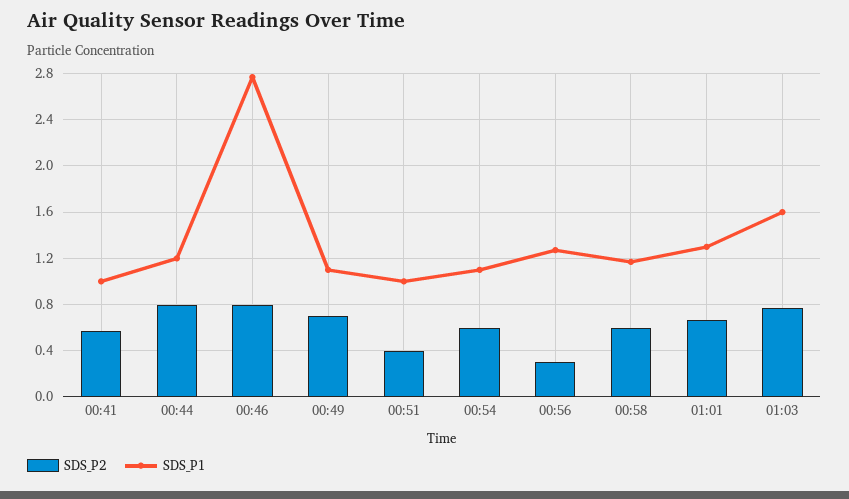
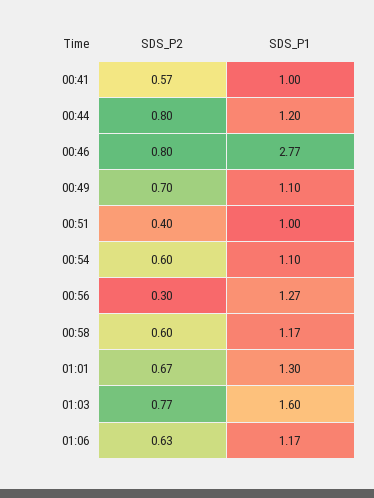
SDS_P2, 01:06: none -> 0.63
SDS_P1, 01:06: none -> 1.17

